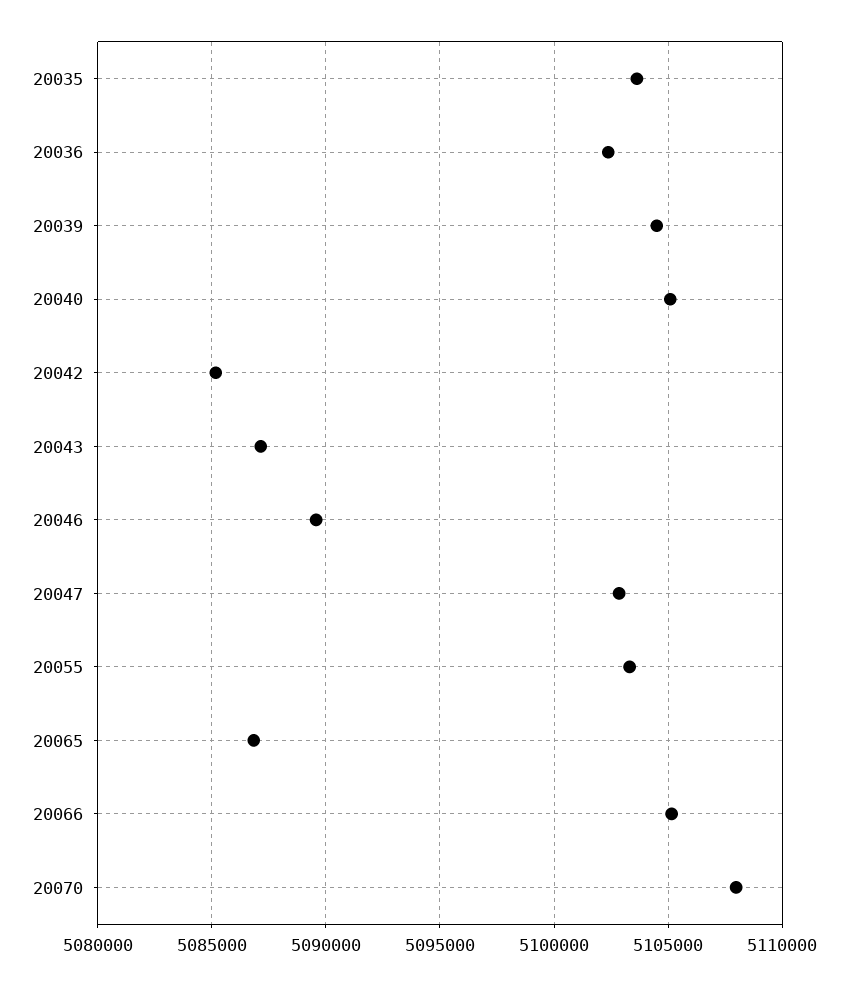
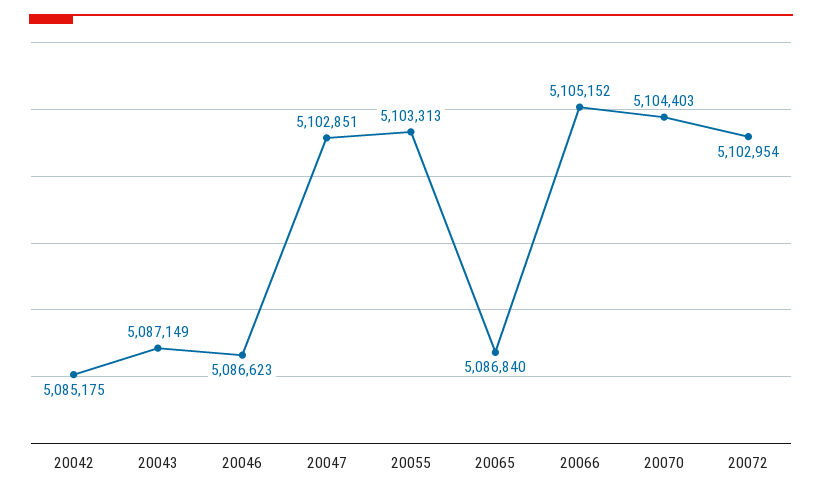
20035: 5103500 -> none
20036: 5102500 -> none
20039: 5104500 -> none
20040: 5105000 -> none
20046: 5089500 -> 5086623
20070: 5108000 -> 5104403
20072: none -> 5102954

